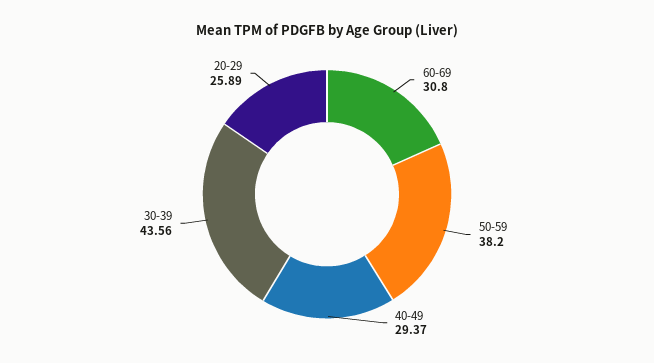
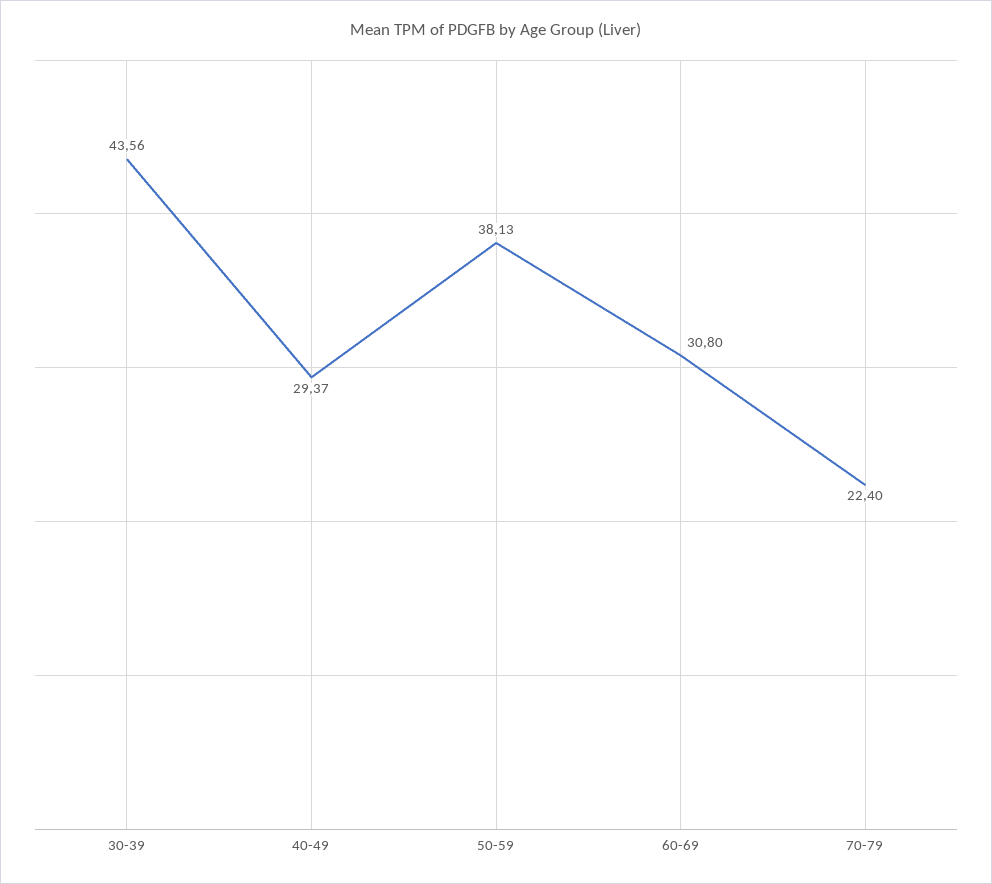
50-59: 38.2 -> 38.13
20-29: 25.89 -> none
70-79: none -> 22.4

